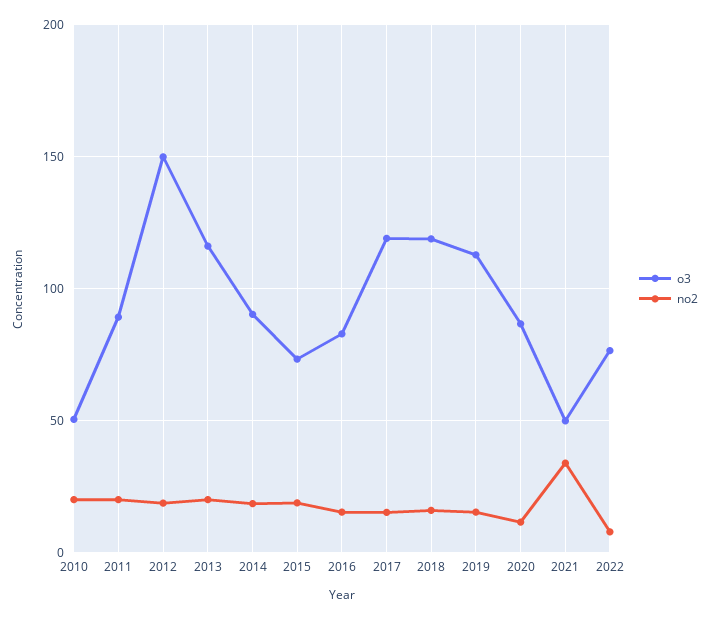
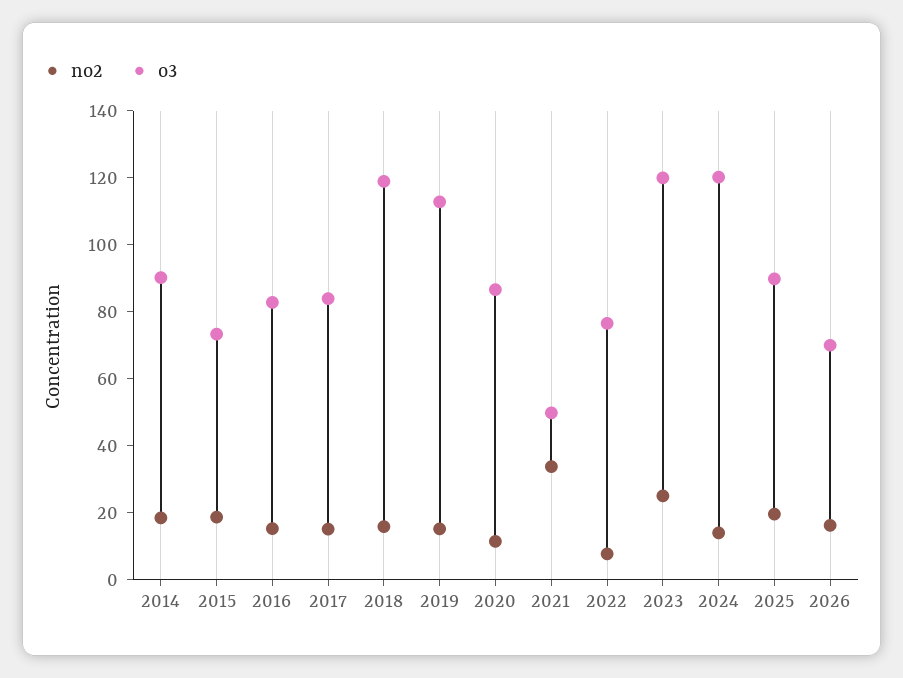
o3, 2010: 50 -> none
no2, 2010: 20 -> none
o3, 2011: 90 -> none
no2, 2011: 20 -> none
o3, 2012: 150 -> none
no2, 2012: 20 -> none
o3, 2013: 115 -> none
no2, 2013: 20 -> none
o3, 2017: 120 -> 85
no2, 2023: none -> 25
o3, 2023: none -> 120
no2, 2024: none -> 15
o3, 2024: none -> 120
no2, 2025: none -> 20
o3, 2025: none -> 90
no2, 2026: none -> 15
o3, 2026: none -> 70

